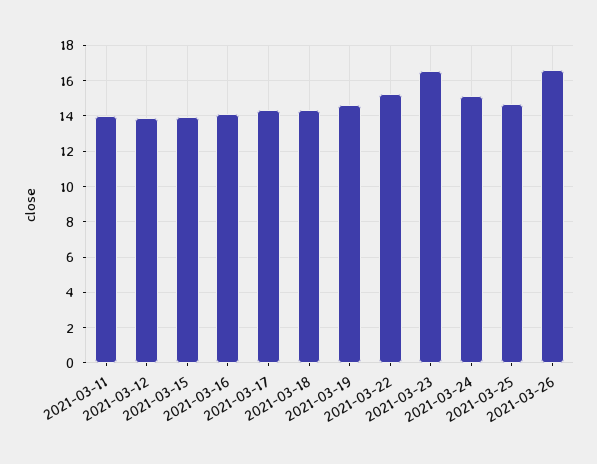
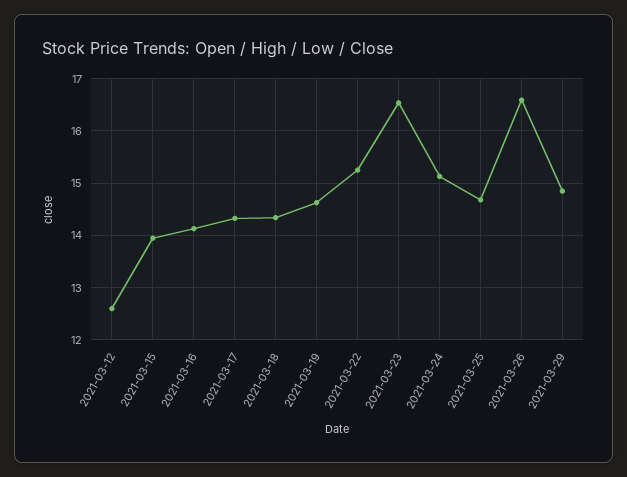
2021-03-11: 14 -> none
2021-03-12: 14 -> 12.6
2021-03-29: none -> 14.8

